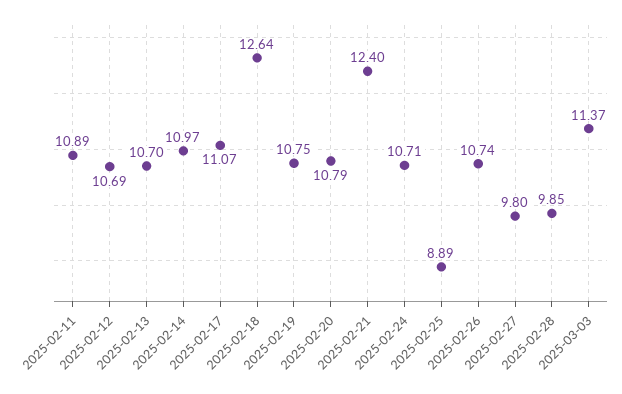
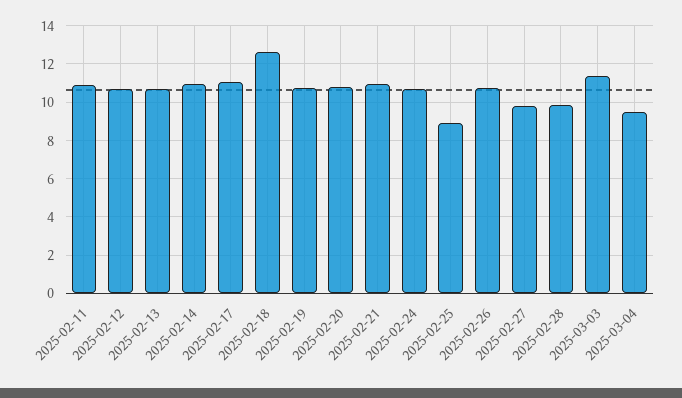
2025-02-21: 12.4 -> 11
2025-03-04: none -> 9.5

